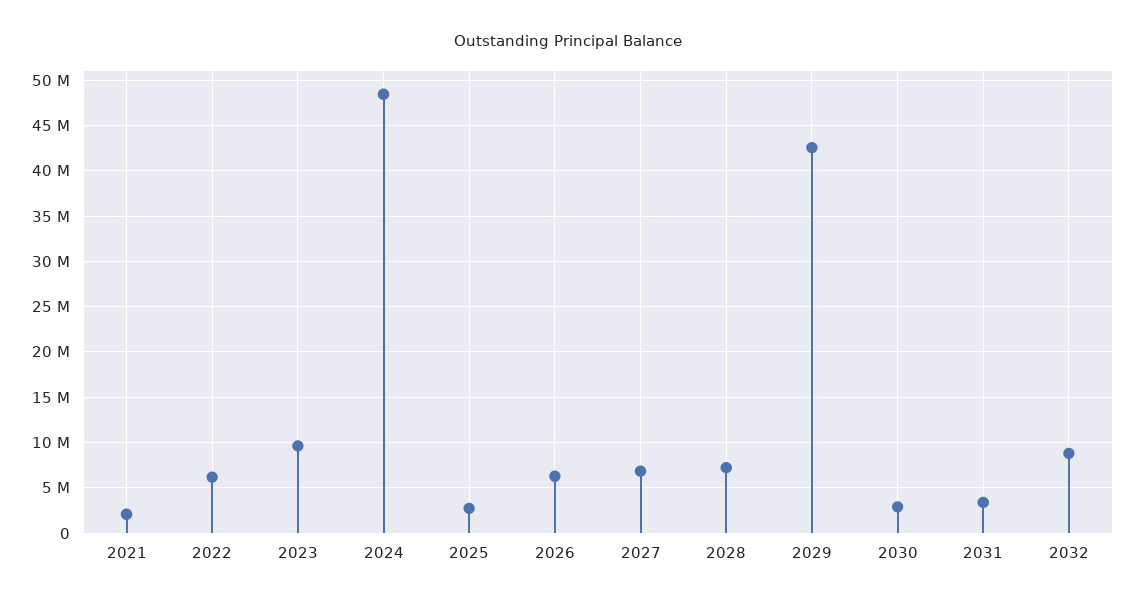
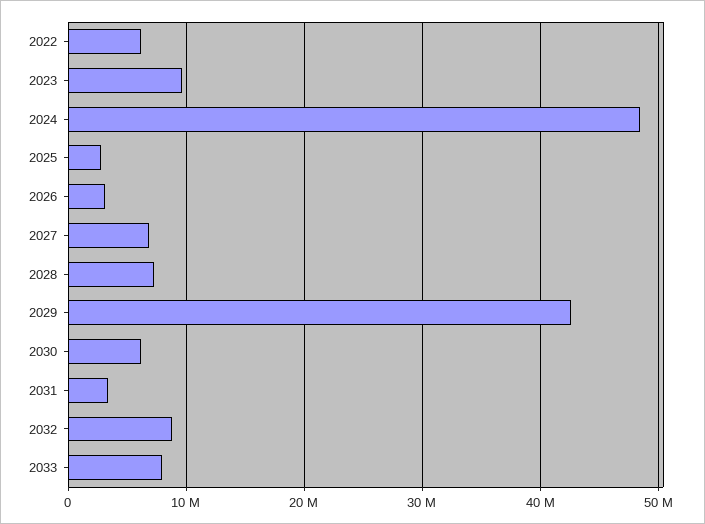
2021: 2000000 -> none
2026: 6000000 -> 3000000
2030: 3000000 -> 6000000
2033: none -> 8000000

